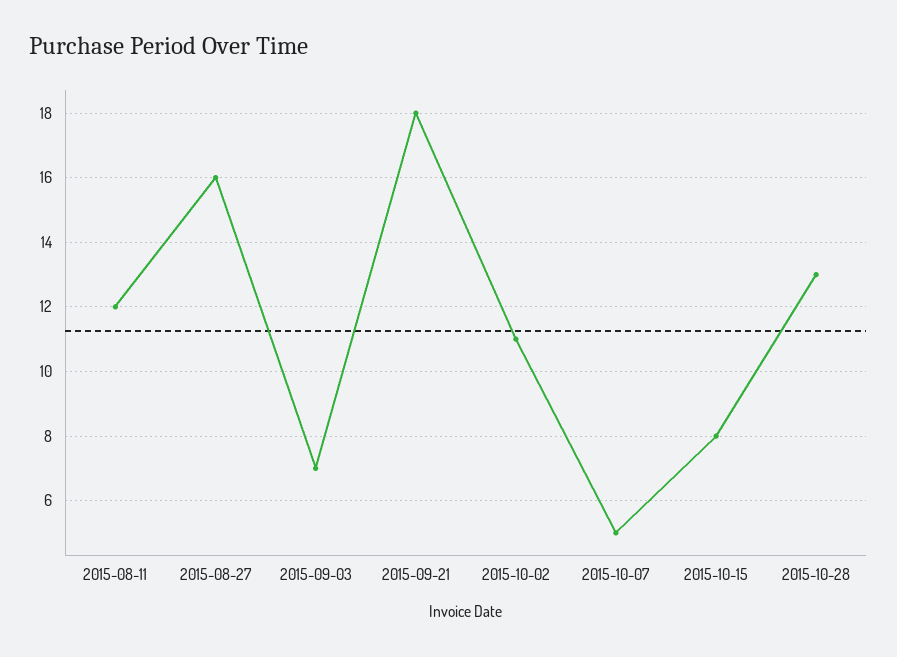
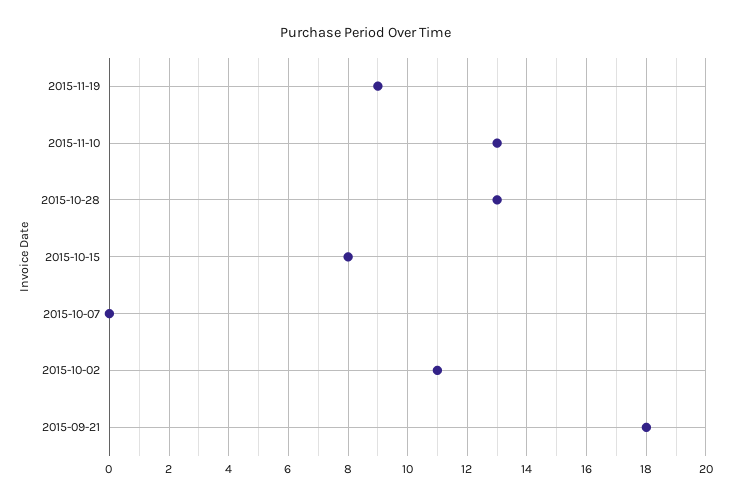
2015-08-11: 12 -> none
2015-08-27: 16 -> none
2015-09-03: 7 -> none
2015-10-07: 5 -> 0
2015-11-19: none -> 9
2015-11-10: none -> 13

